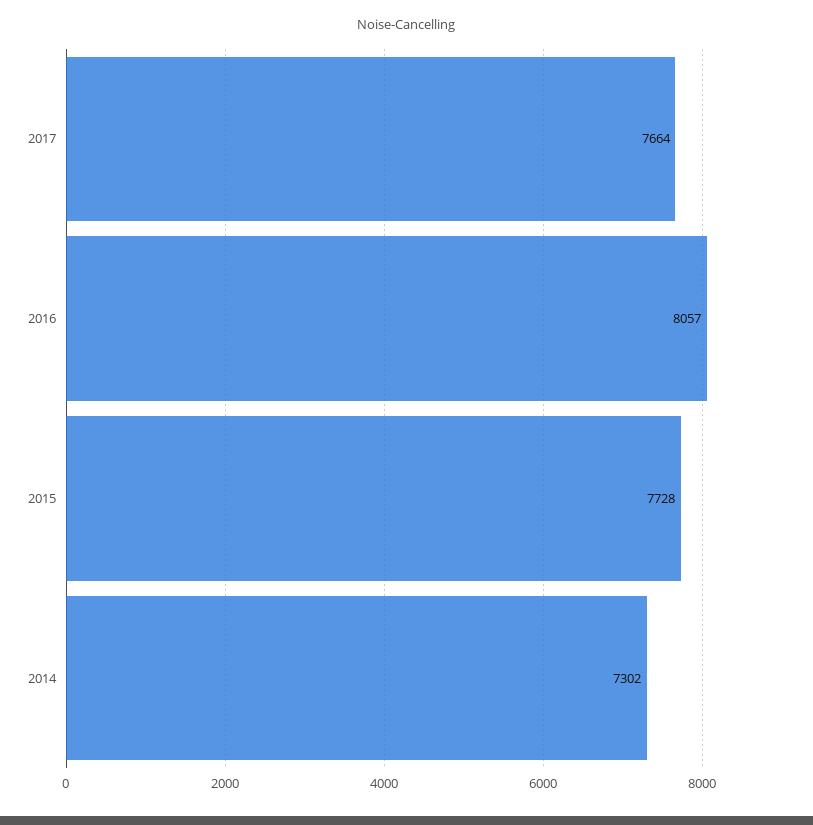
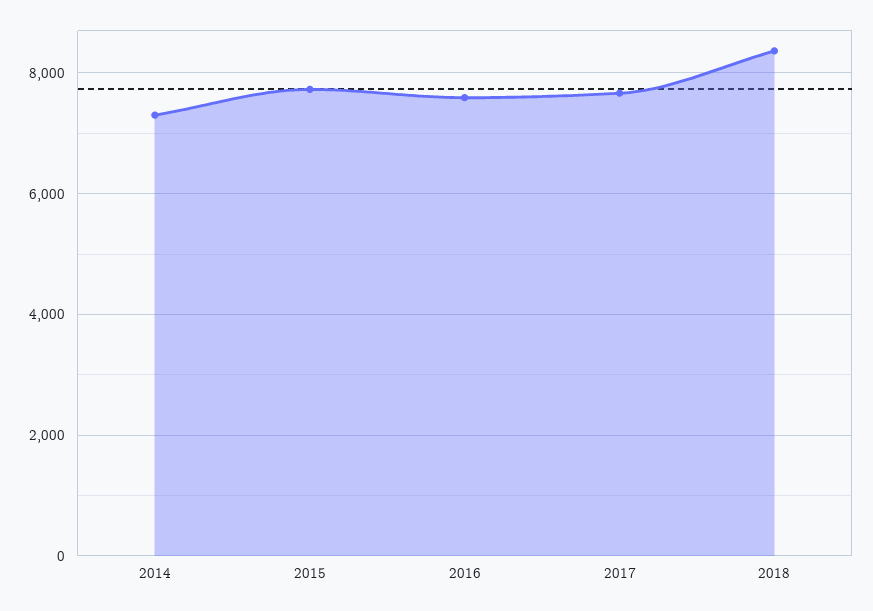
2016: 8057 -> 7600
2018: none -> 8400

